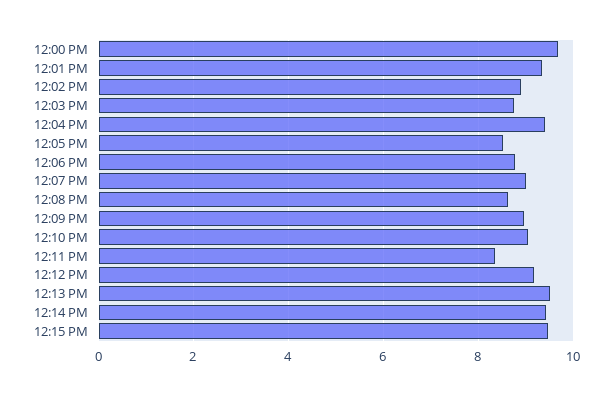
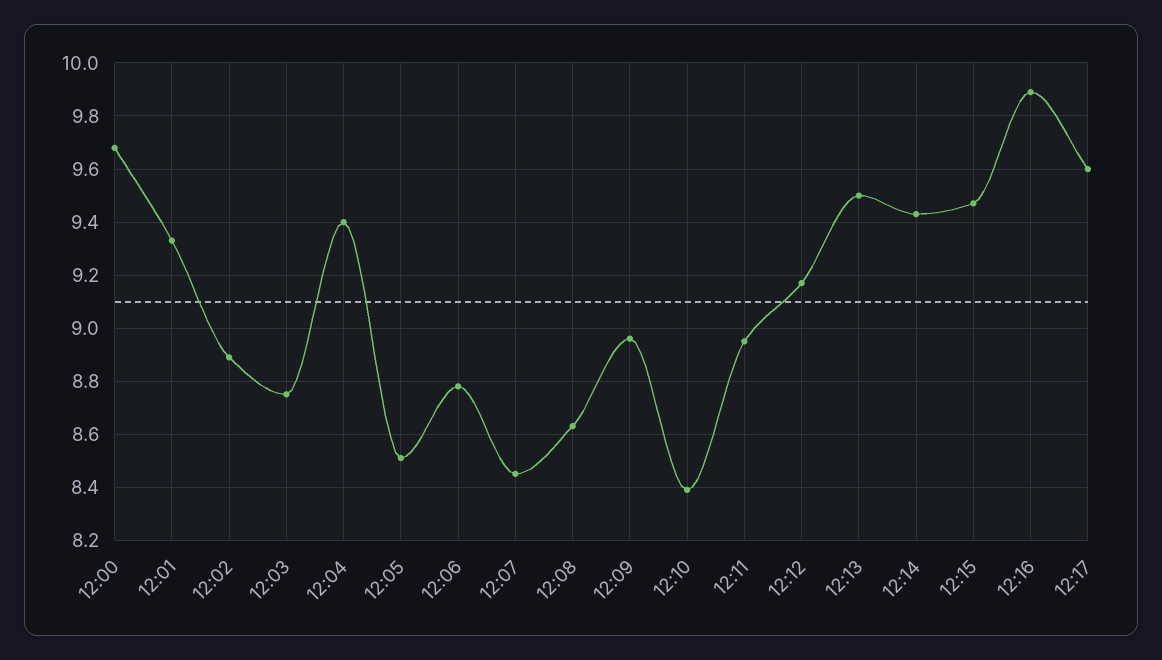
12:07 PM: 9 -> 8.45
12:10 PM: 9 -> 8.4
12:11 PM: 8.4 -> 8.95
12:16: none -> 9.9
12:17: none -> 9.6

